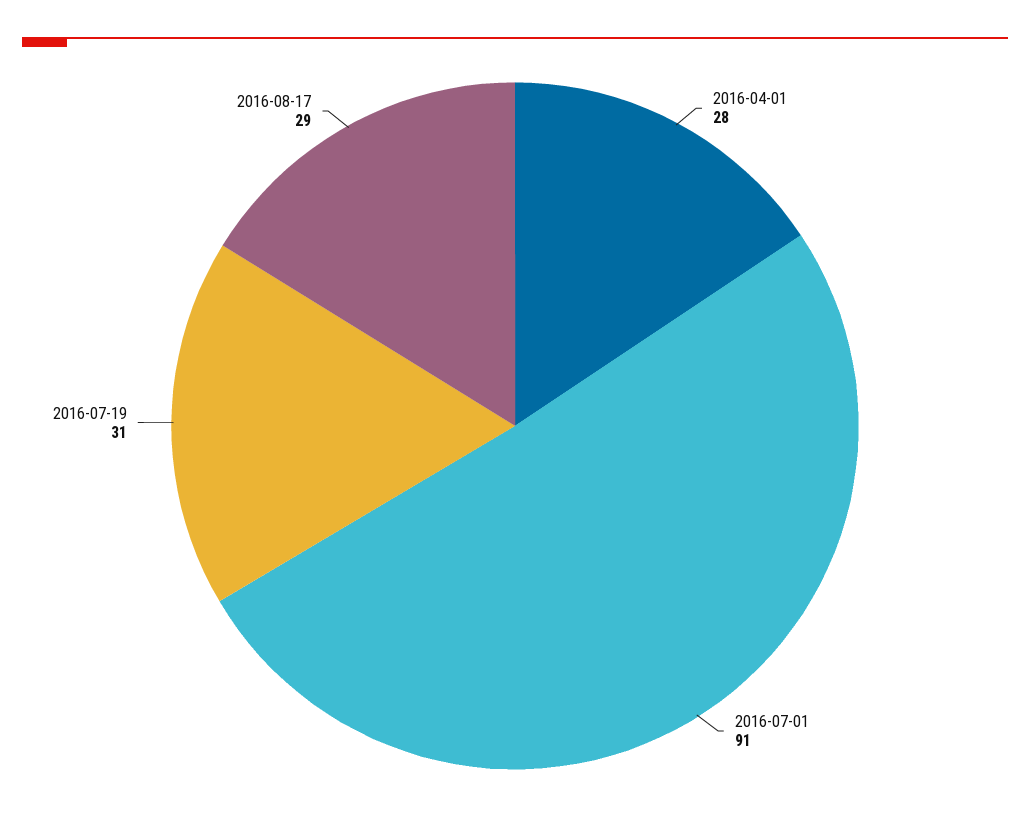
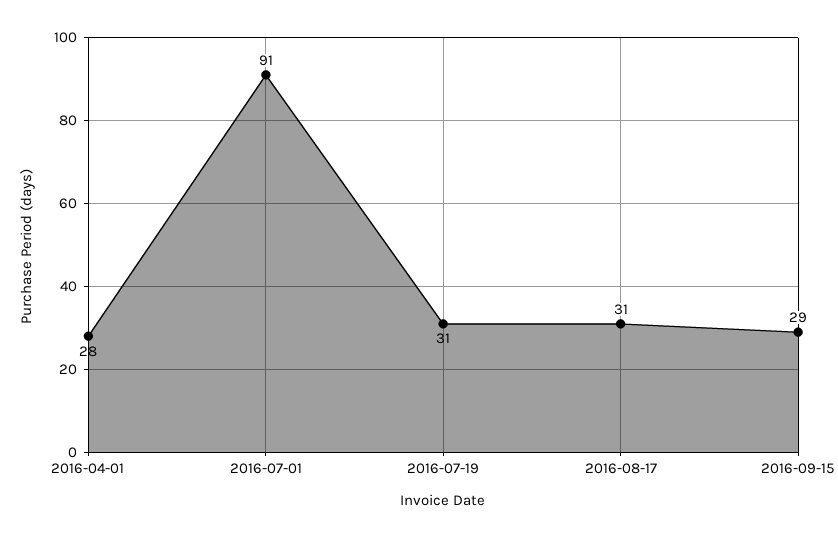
2016-08-17: 29 -> 31
2016-09-15: none -> 29

